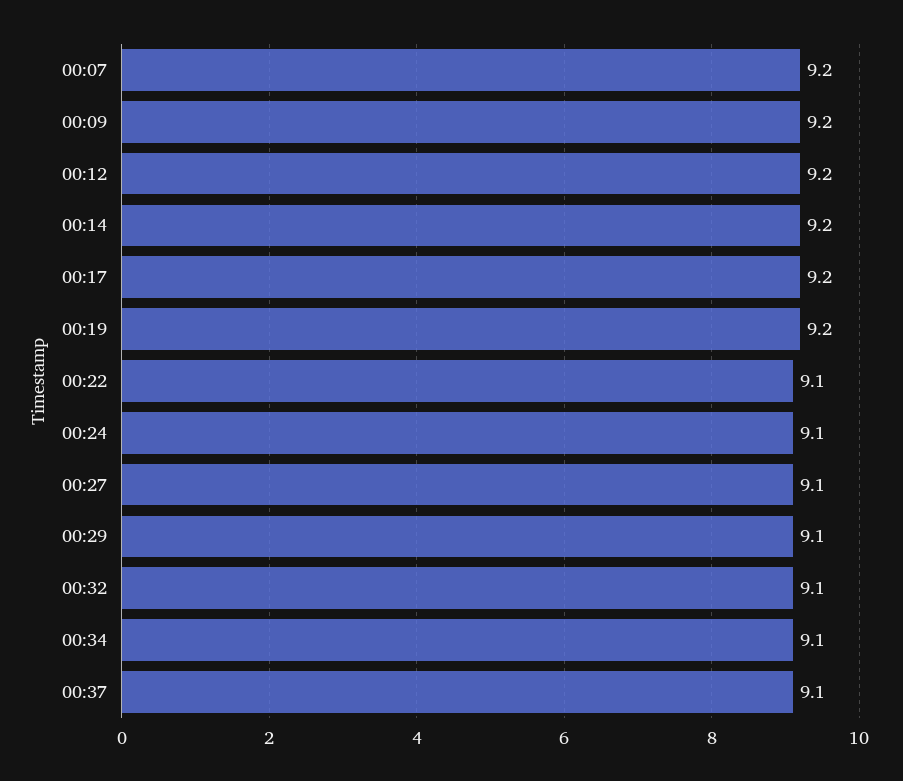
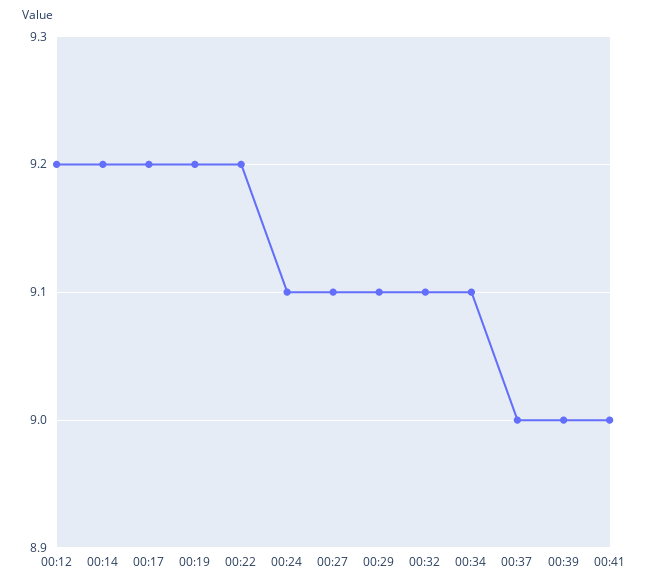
00:07: 9.2 -> none
00:09: 9.2 -> none
00:22: 9.1 -> 9.2
00:37: 9.1 -> 9
00:39: none -> 9
00:41: none -> 9

